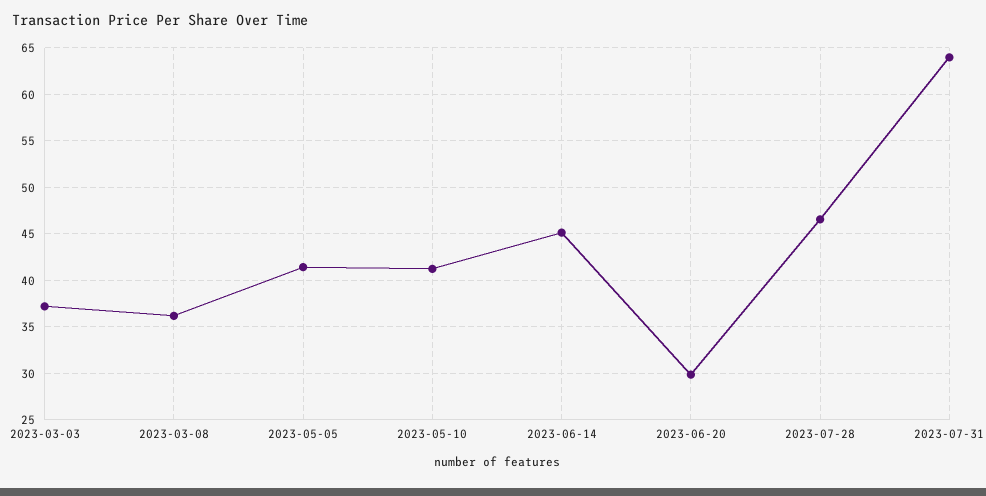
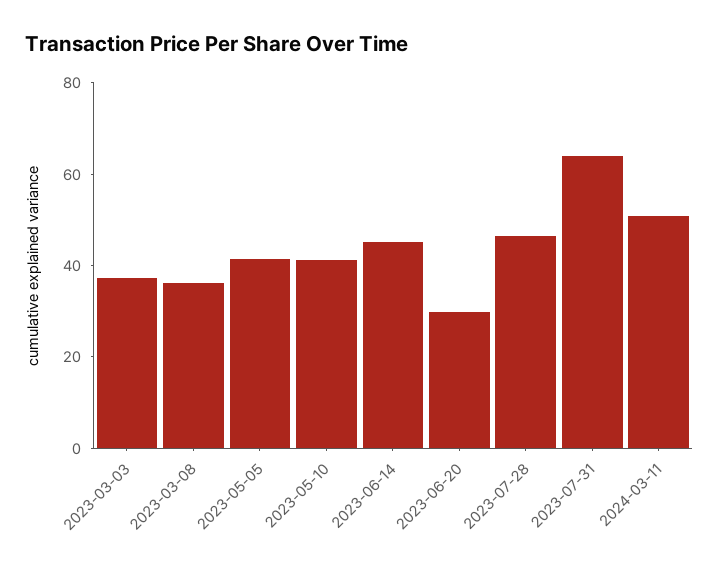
2024-03-11: none -> 50

